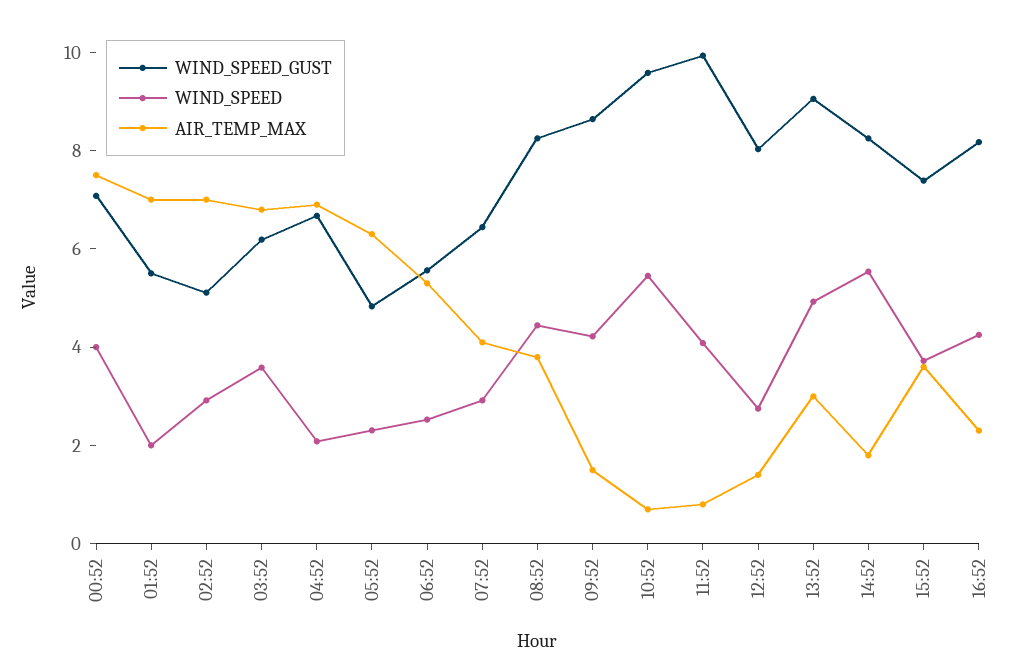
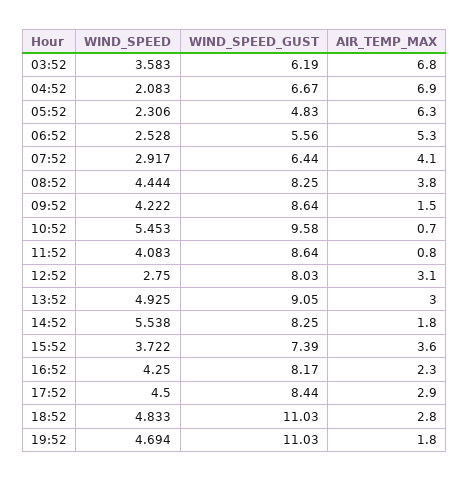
WIND_SPEED_GUST, 00:52: 7 -> none
WIND_SPEED, 00:52: 4 -> none
AIR_TEMP_MAX, 00:52: 7.5 -> none
WIND_SPEED_GUST, 01:52: 5.5 -> none
WIND_SPEED, 01:52: 2 -> none
AIR_TEMP_MAX, 01:52: 7 -> none
WIND_SPEED_GUST, 02:52: 5 -> none
WIND_SPEED, 02:52: 3 -> none
AIR_TEMP_MAX, 02:52: 7 -> none
WIND_SPEED_GUST, 11:52: 10 -> 8.64
AIR_TEMP_MAX, 12:52: 1.5 -> 3.1
WIND_SPEED, 17:52: none -> 4.5
WIND_SPEED_GUST, 17:52: none -> 8.44
AIR_TEMP_MAX, 17:52: none -> 2.9
WIND_SPEED, 18:52: none -> 4.833
WIND_SPEED_GUST, 18:52: none -> 11.03
AIR_TEMP_MAX, 18:52: none -> 2.8
WIND_SPEED, 19:52: none -> 4.694
WIND_SPEED_GUST, 19:52: none -> 11.03
AIR_TEMP_MAX, 19:52: none -> 1.8

